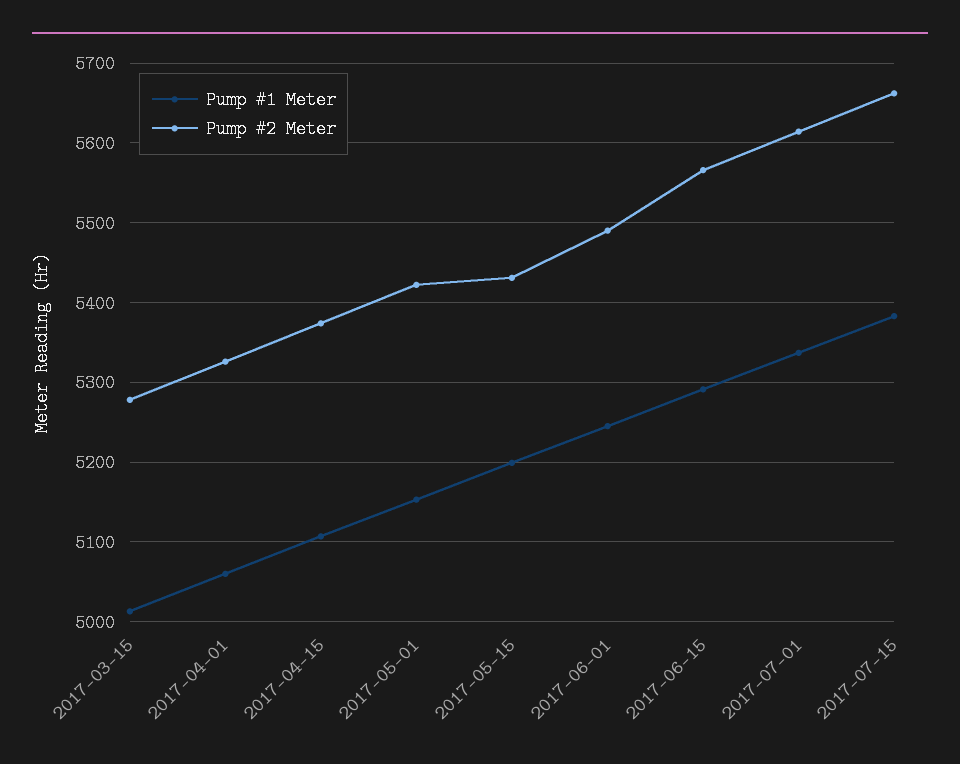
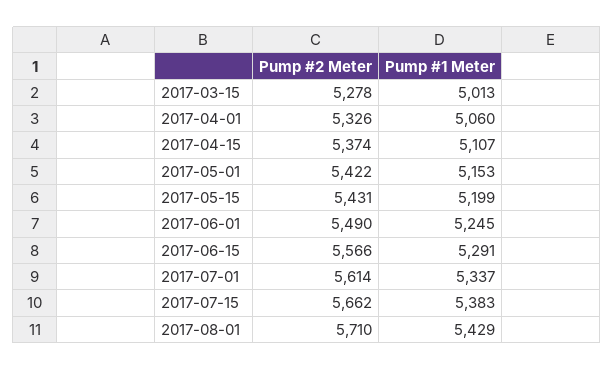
Pump #2 Meter, 2017-08-01: none -> 5710
Pump #1 Meter, 2017-08-01: none -> 5429

